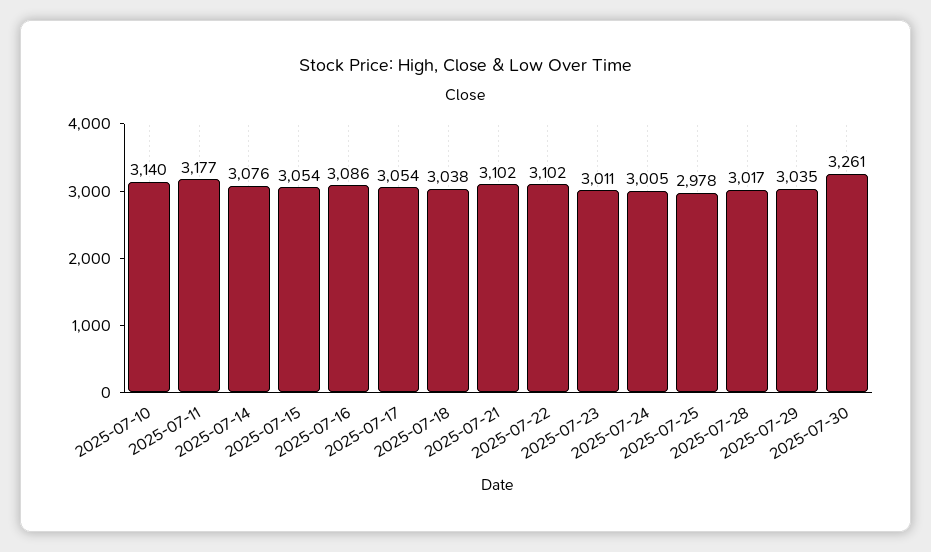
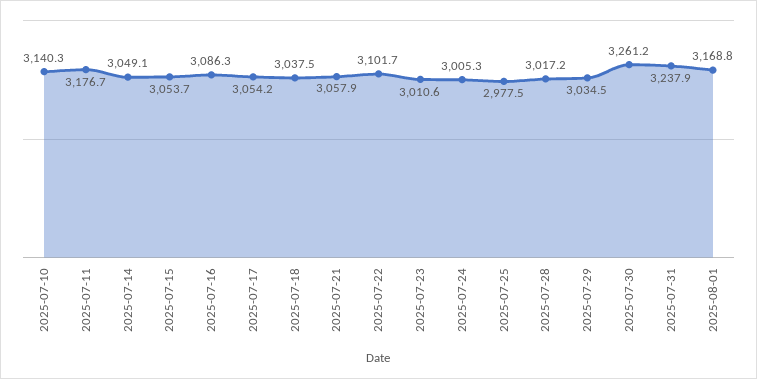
2025-07-14: 3076 -> 3049.1
2025-07-21: 3102 -> 3057.9
2025-07-31: none -> 3237.9
2025-08-01: none -> 3168.8

